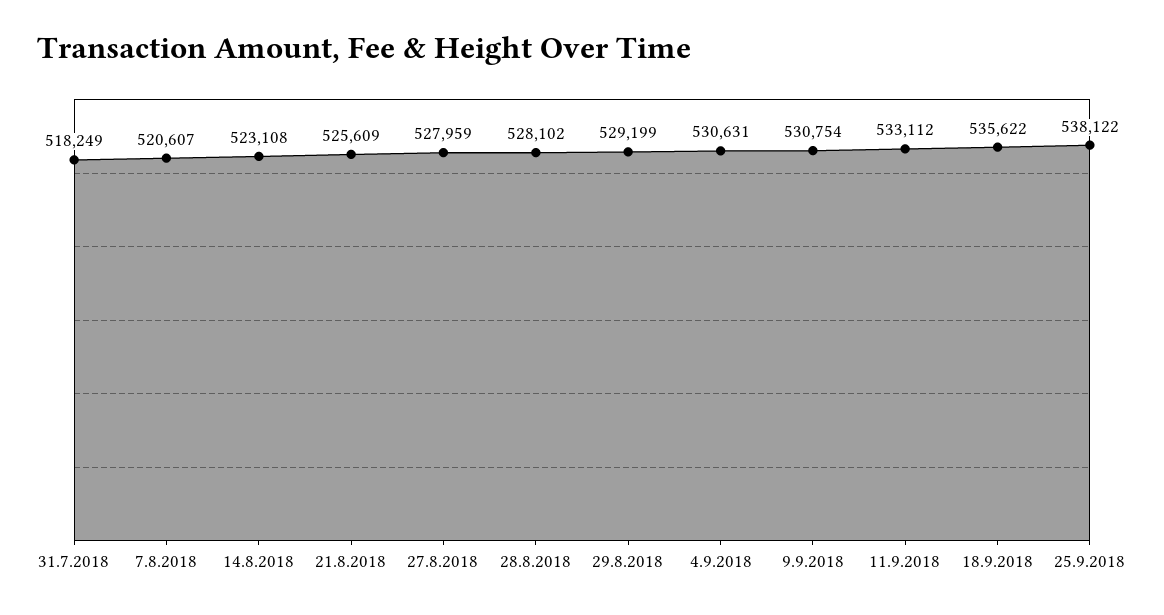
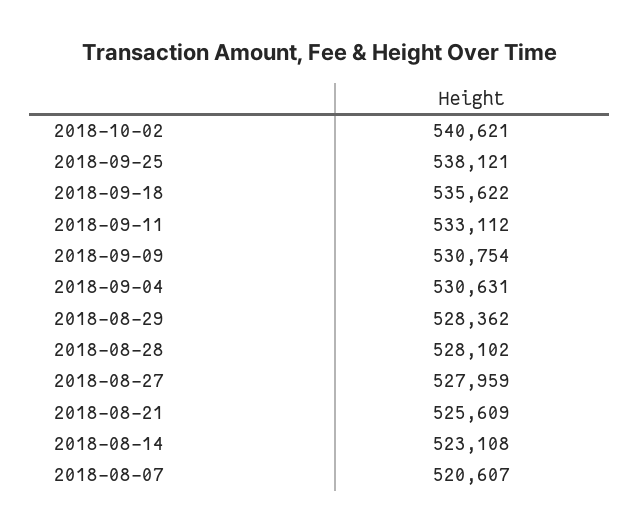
31.7.2018: 518249 -> none
29.8.2018: 529199 -> 528362
25.9.2018: 538122 -> 538121
2018-10-02: none -> 540621

